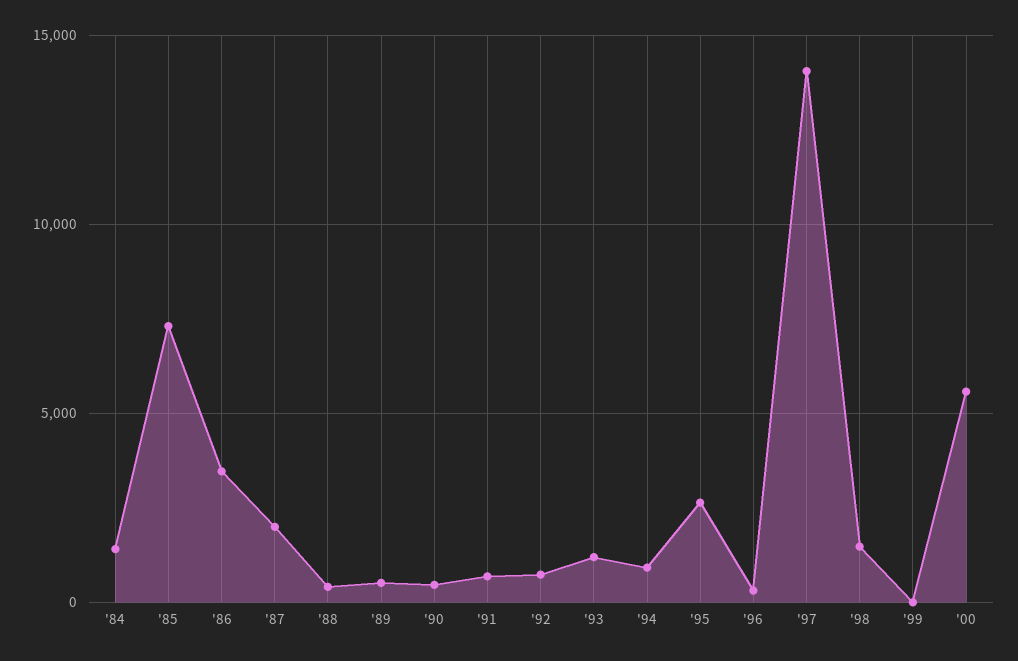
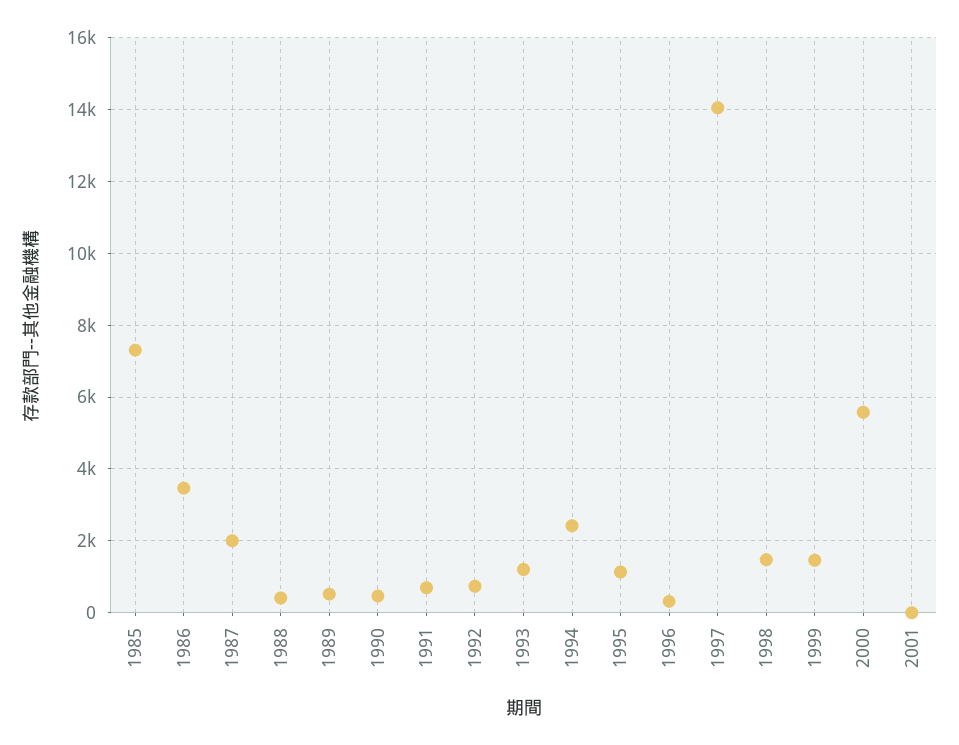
'84: 1500 -> none
'94: 1000 -> 2400
'95: 2500 -> 1200
'99: 0 -> 1400
2001: none -> 0

